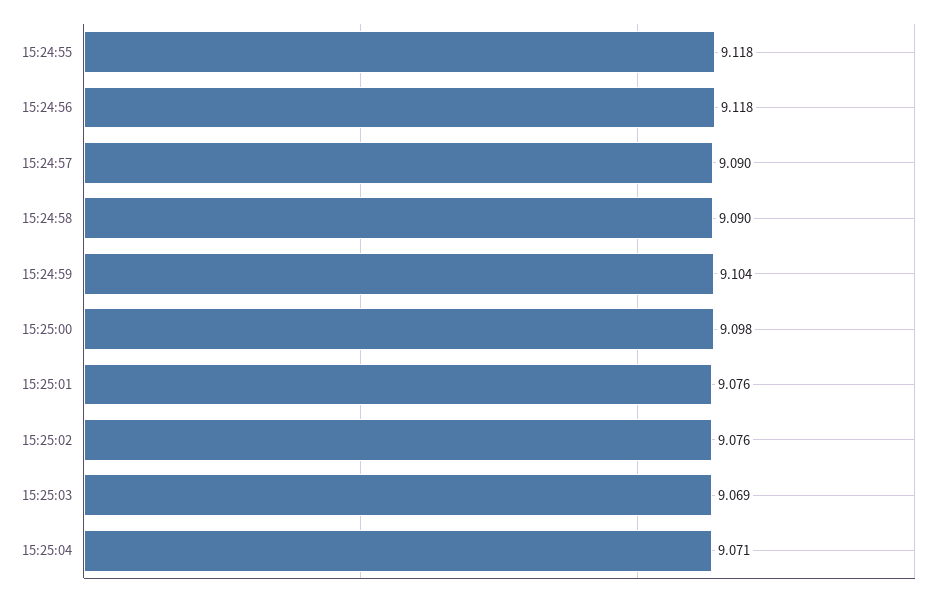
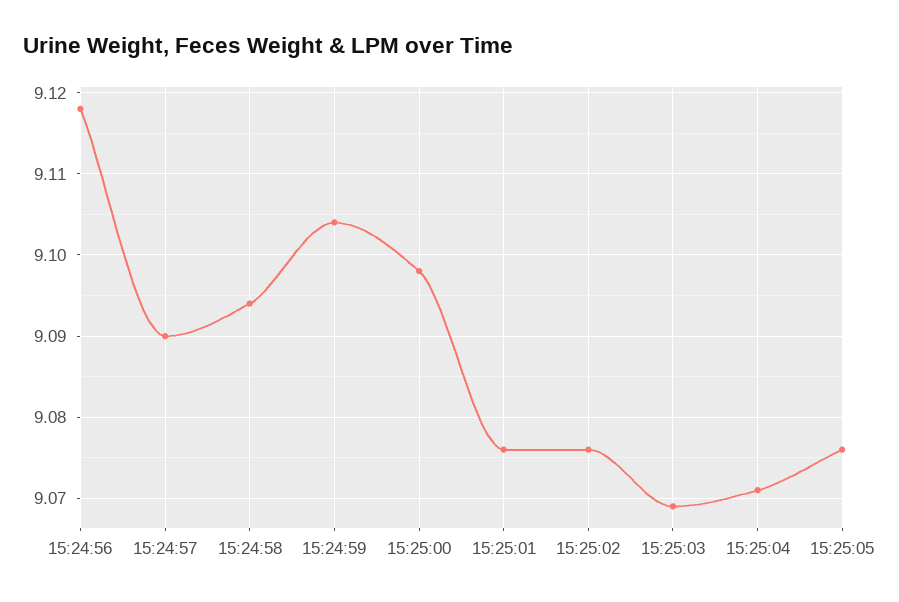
15:24:55: 9.118 -> none
15:24:58: 9.09 -> 9.094
15:25:05: none -> 9.076

